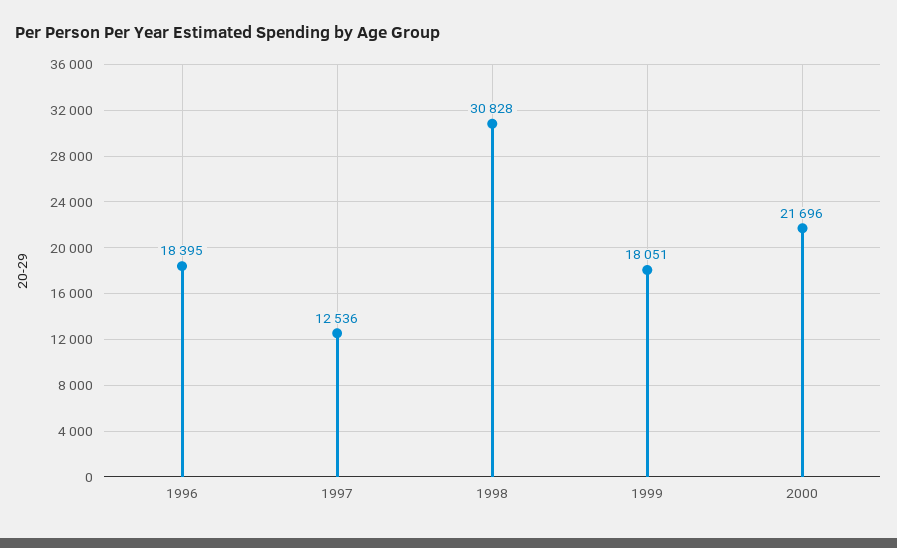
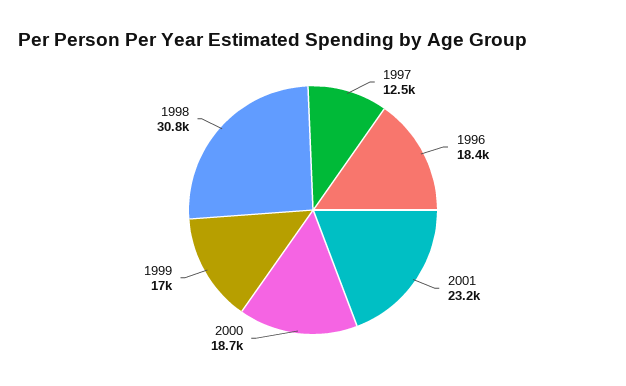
1999: 18051 -> 17000
2000: 21696 -> 18700
2001: none -> 23200

